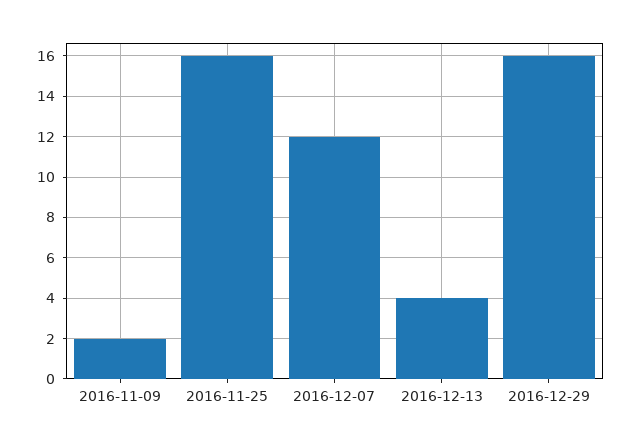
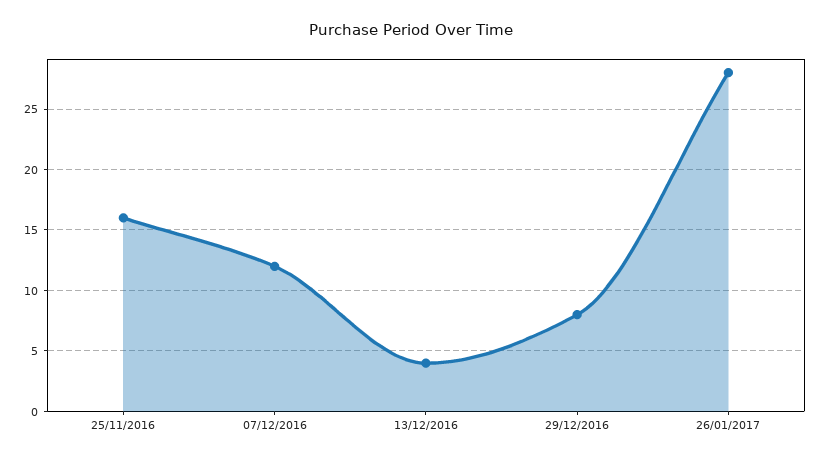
2016-11-09: 2 -> none
2016-12-29: 16 -> 8
26/01/2017: none -> 28

